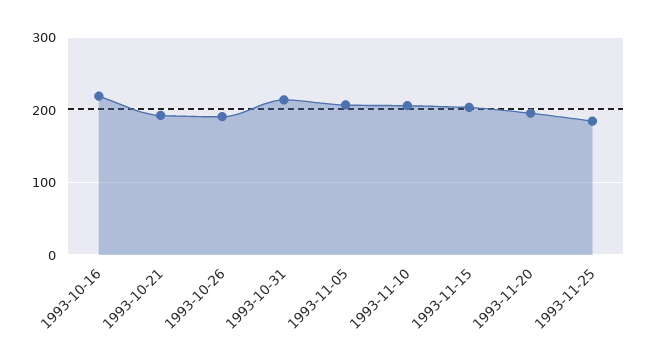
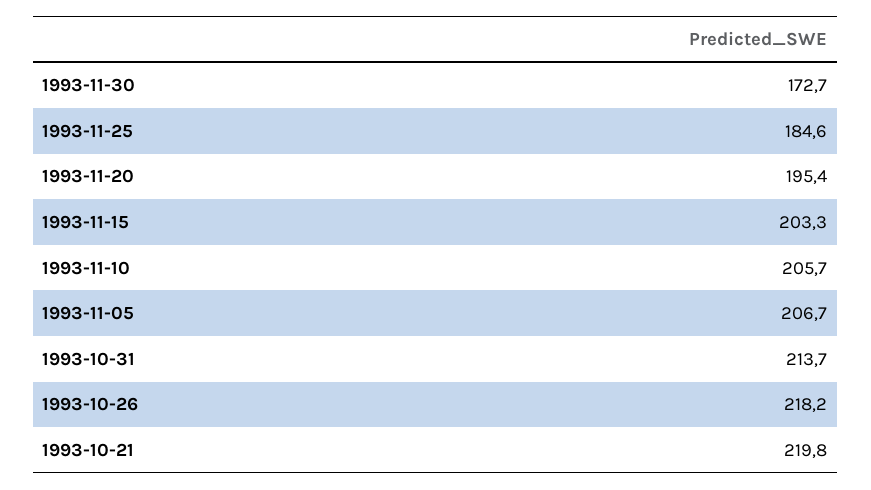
1993-10-16: 220 -> none
1993-10-21: 190 -> 219.8
1993-10-26: 190 -> 218.2
1993-11-30: none -> 172.7

